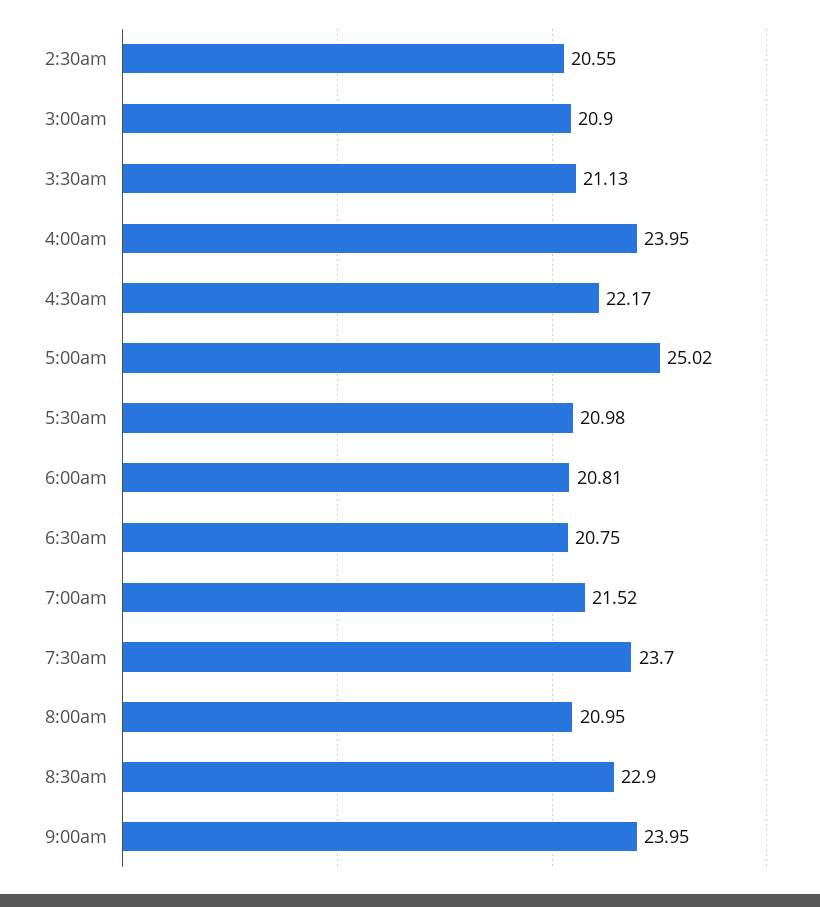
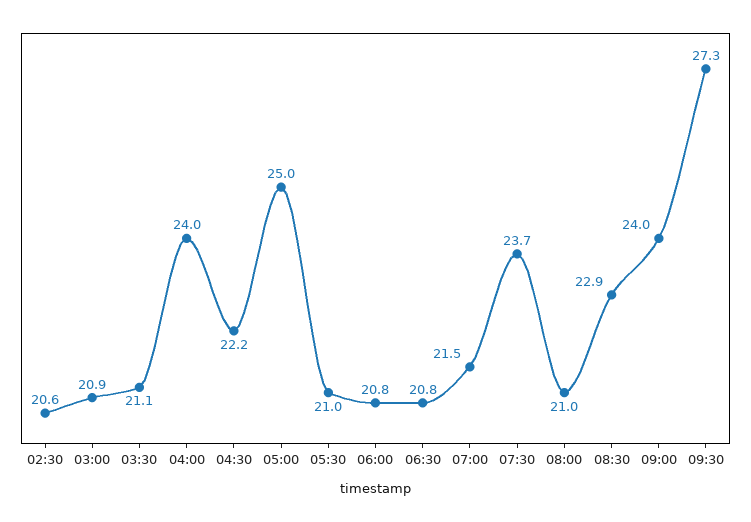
09:30: none -> 27.3

